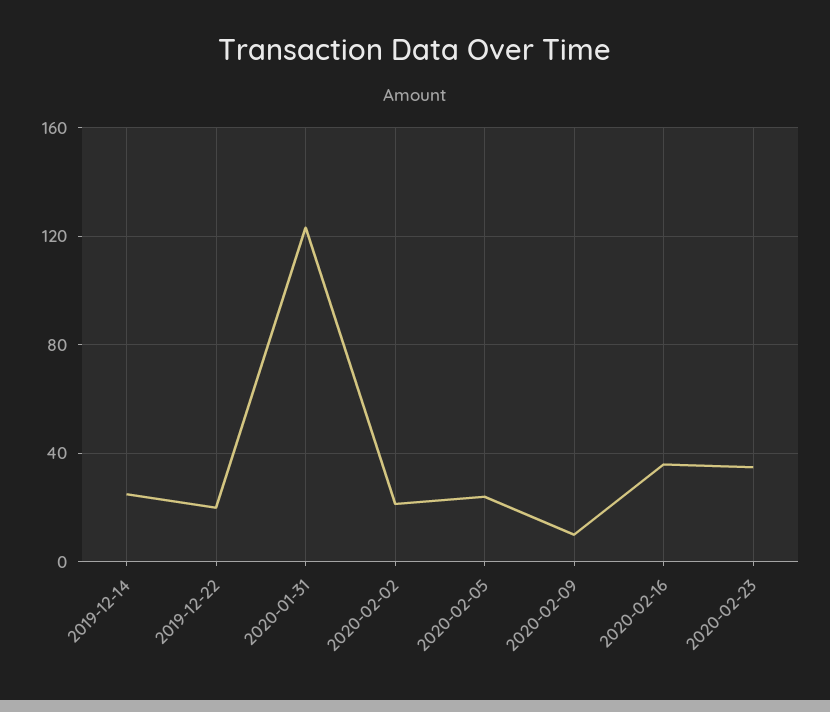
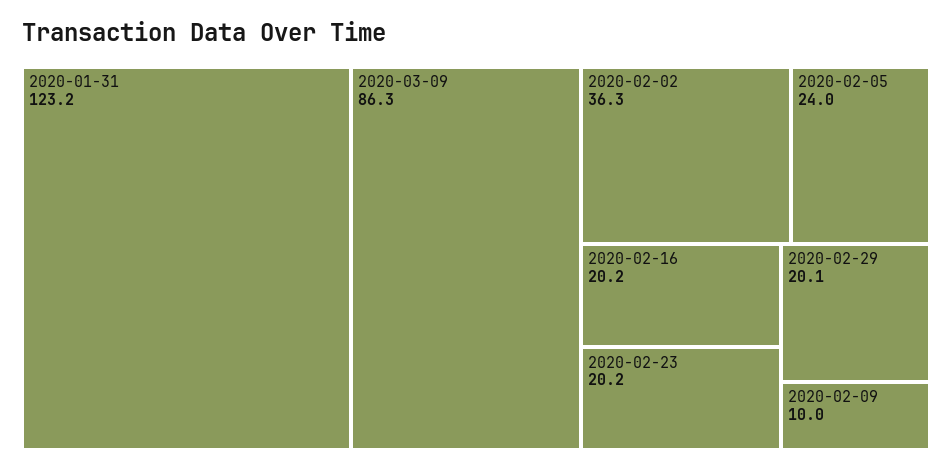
2019-12-14: 25 -> none
2019-12-22: 20 -> none
2020-02-02: 20 -> 36.3
2020-02-16: 35 -> 20.2
2020-02-23: 35 -> 20.2
2020-03-09: none -> 86.3
2020-02-29: none -> 20.1

